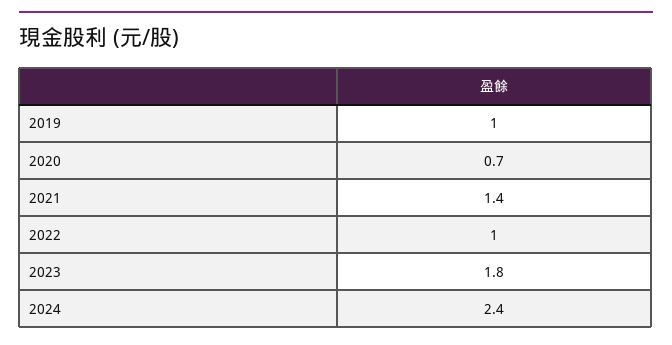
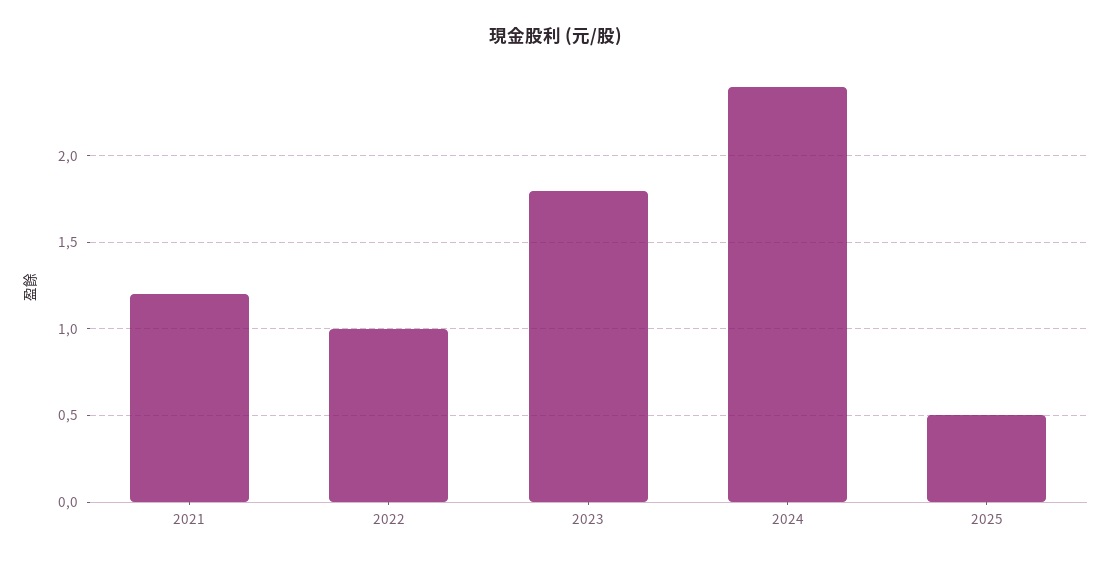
2019: 1 -> none
2020: 0.7 -> none
2021: 1.4 -> 1.2
2025: none -> 0.5

